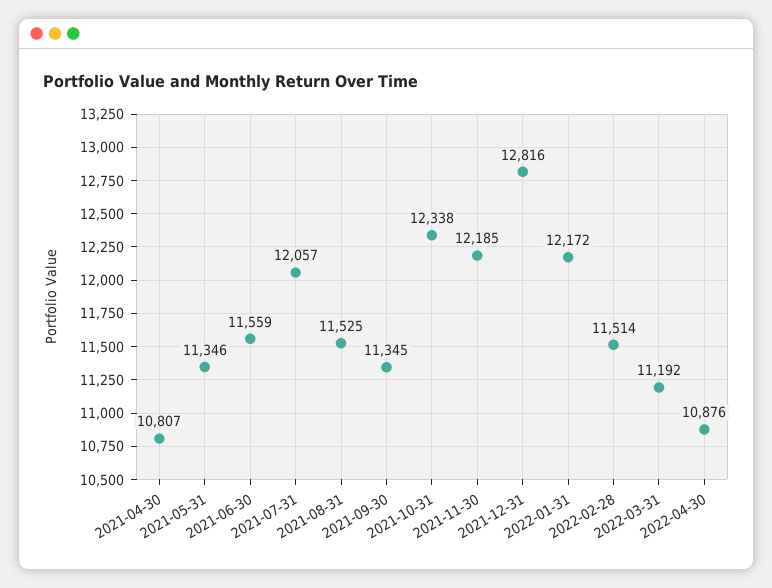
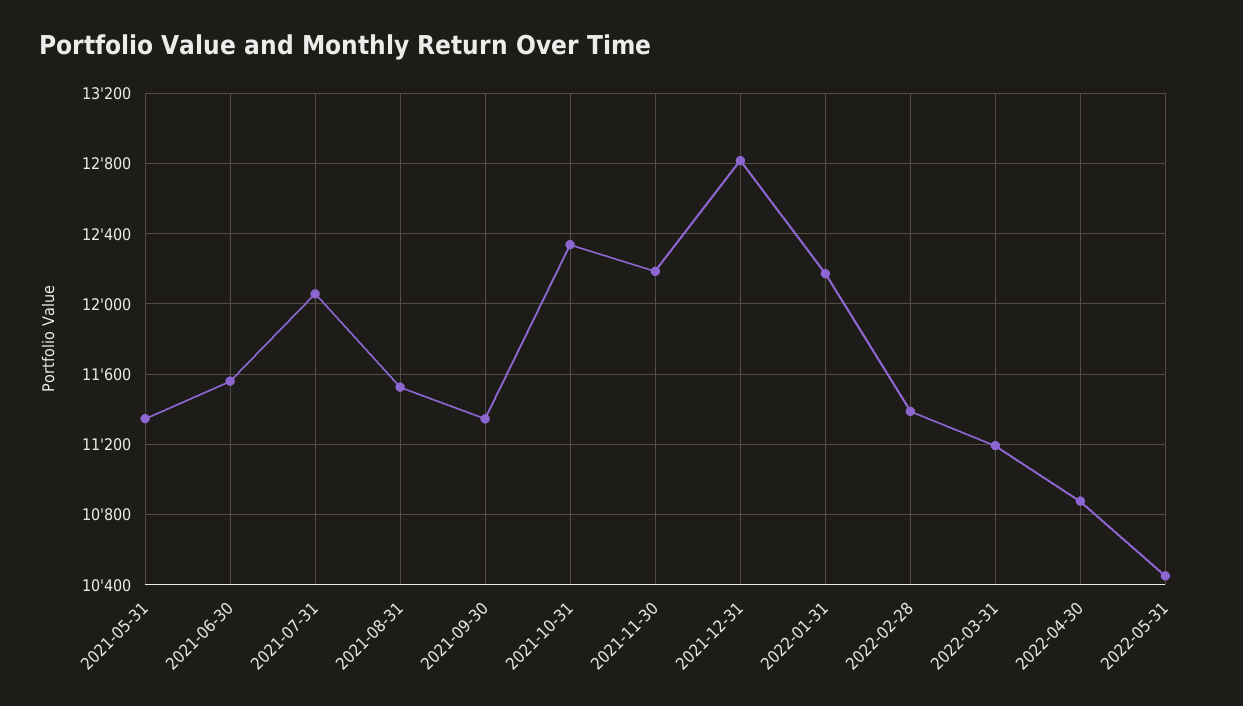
2021-04-30: 10807 -> none
2022-02-28: 11514 -> 11400
2022-05-31: none -> 10450

